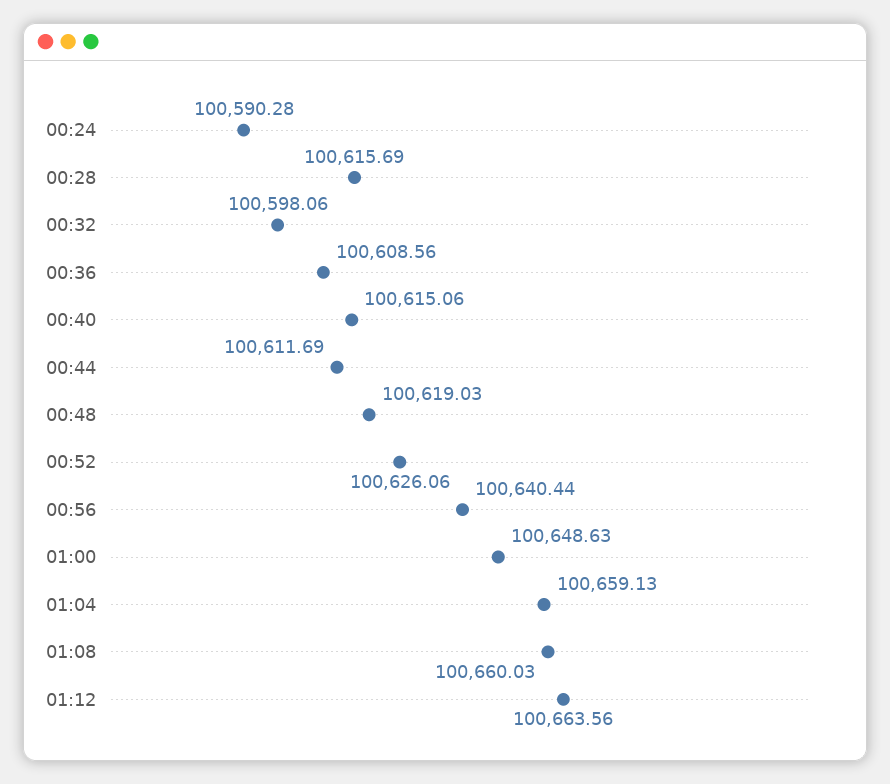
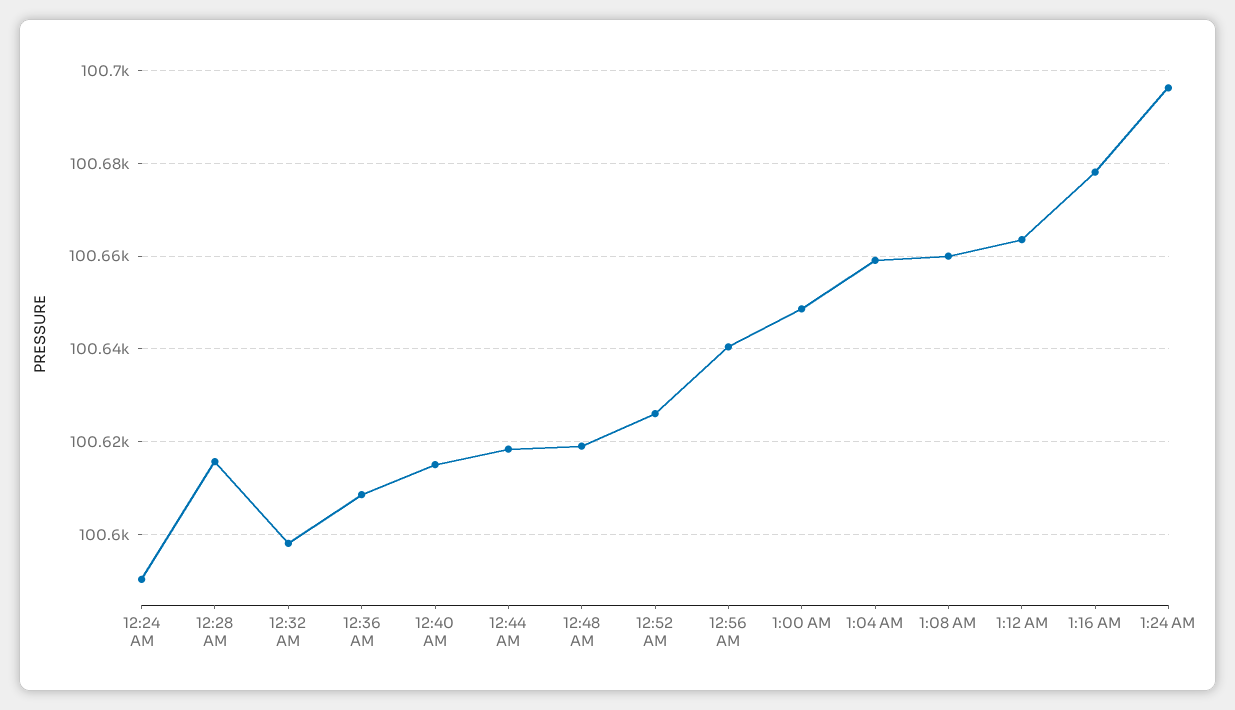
00:44: 100611.69 -> 100618
1:16 AM: none -> 100678
1:24 AM: none -> 100696

